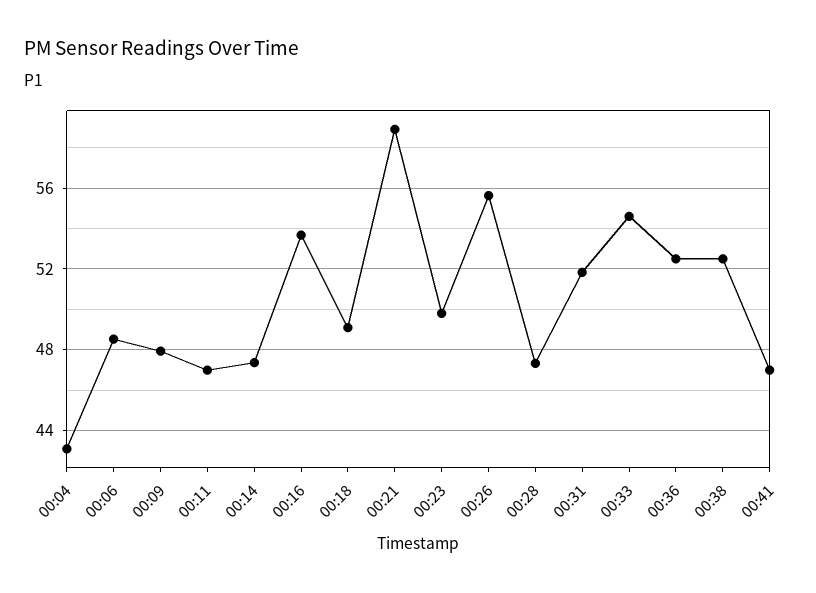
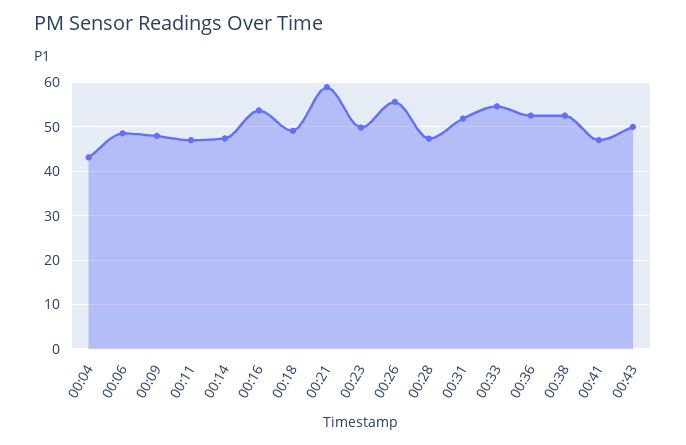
00:43: none -> 50

